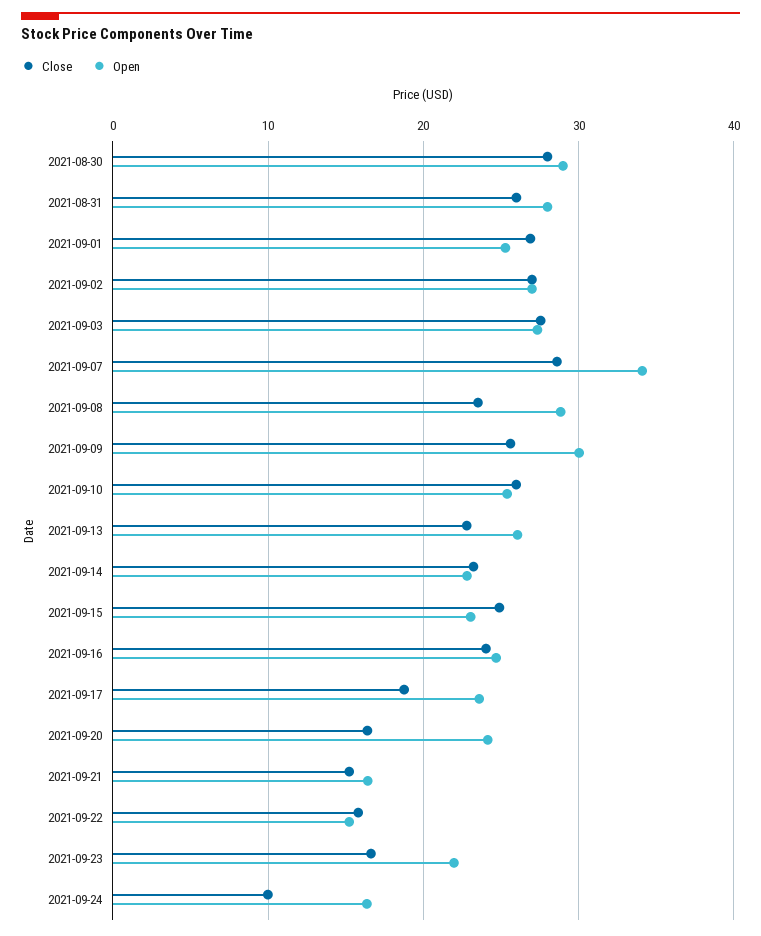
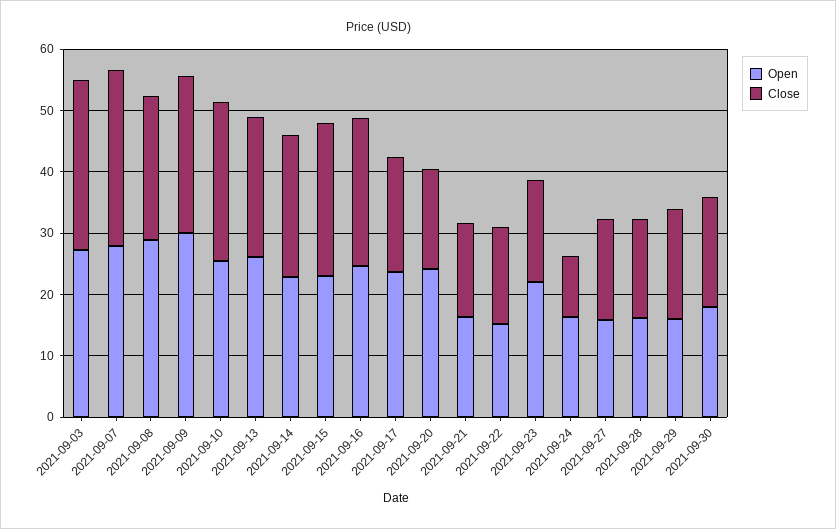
Close, 2021-08-30: 28 -> none
Open, 2021-08-30: 29 -> none
Close, 2021-08-31: 26 -> none
Open, 2021-08-31: 28 -> none
Close, 2021-09-01: 27 -> none
Open, 2021-09-01: 25 -> none
Close, 2021-09-02: 27 -> none
Open, 2021-09-02: 27 -> none
Open, 2021-09-07: 34 -> 28
Open, 2021-09-27: none -> 16
Close, 2021-09-27: none -> 16
Open, 2021-09-28: none -> 16
Close, 2021-09-28: none -> 16
Open, 2021-09-29: none -> 16
Close, 2021-09-29: none -> 18
Open, 2021-09-30: none -> 18
Close, 2021-09-30: none -> 18

